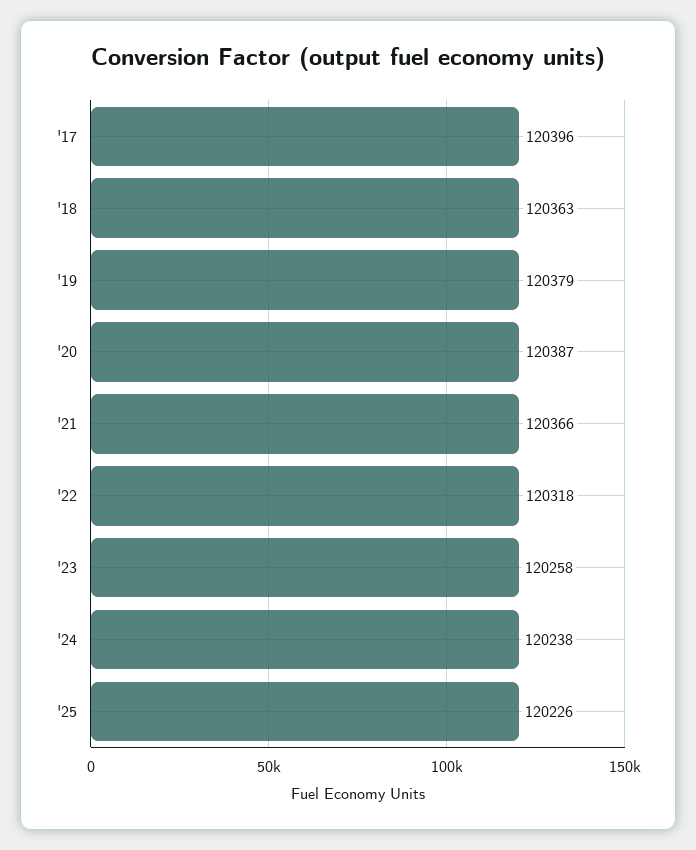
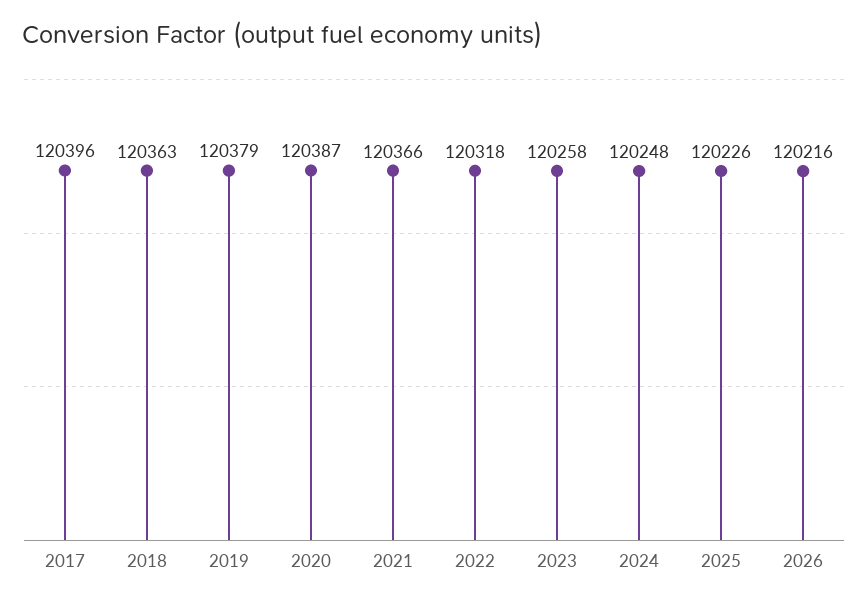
'24: 120238 -> 120248
2026: none -> 120216

